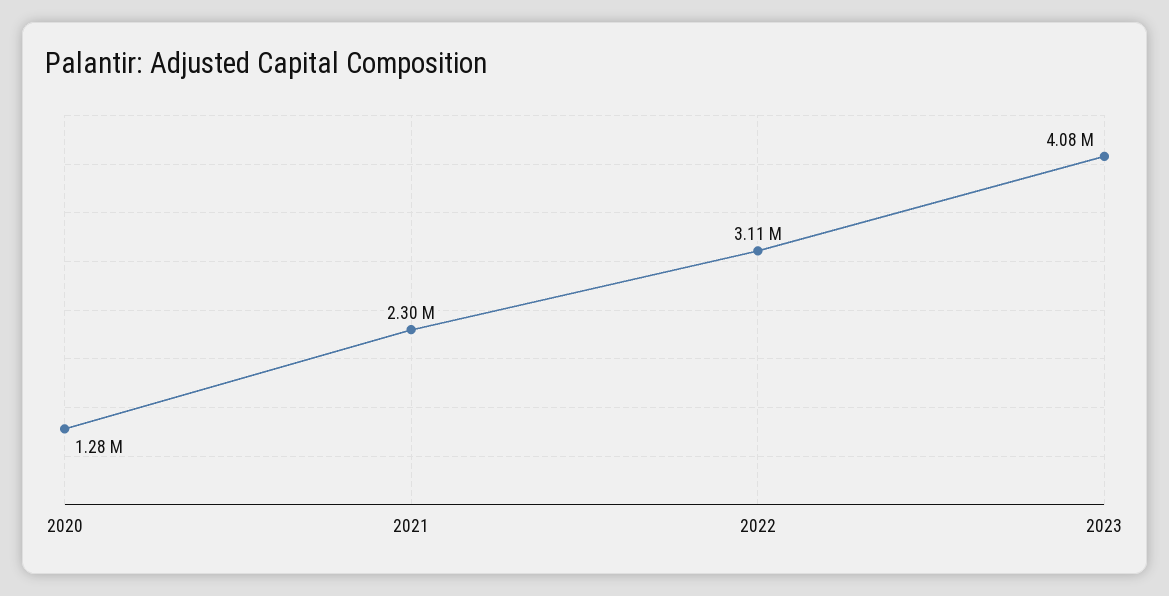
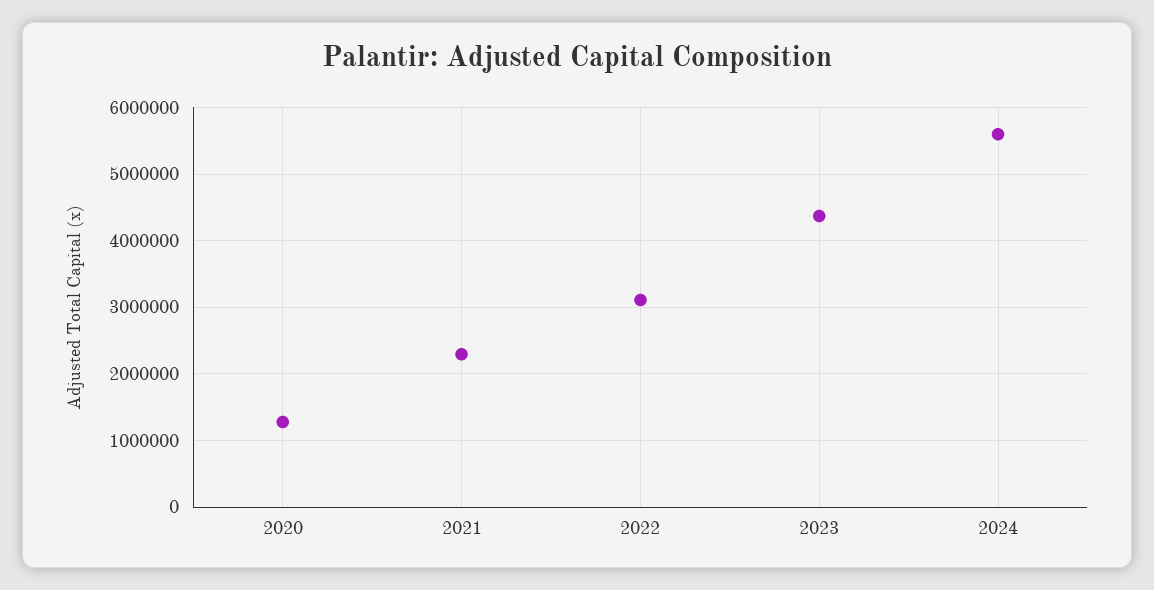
2023: 4080000 -> 4400000
2024: none -> 5600000

